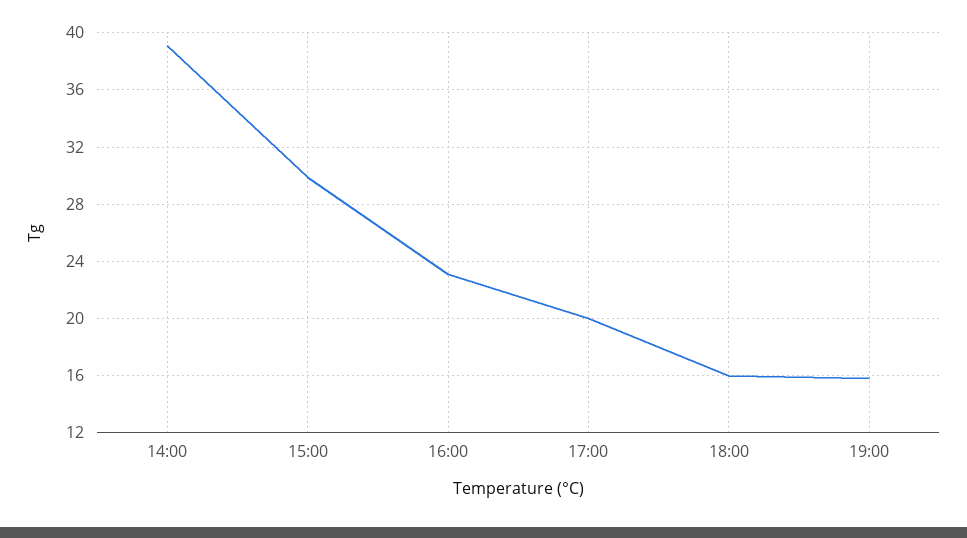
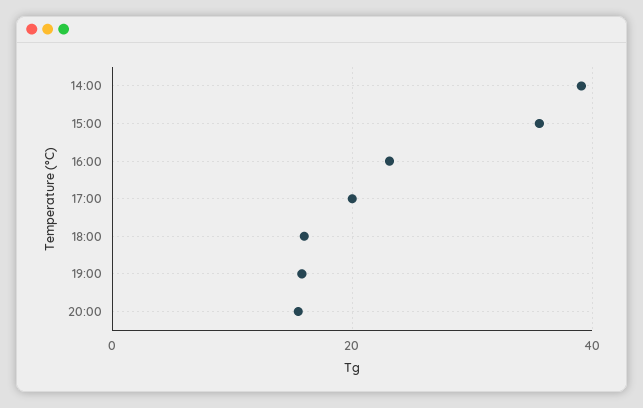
15:00: 30 -> 36
20:00: none -> 16

